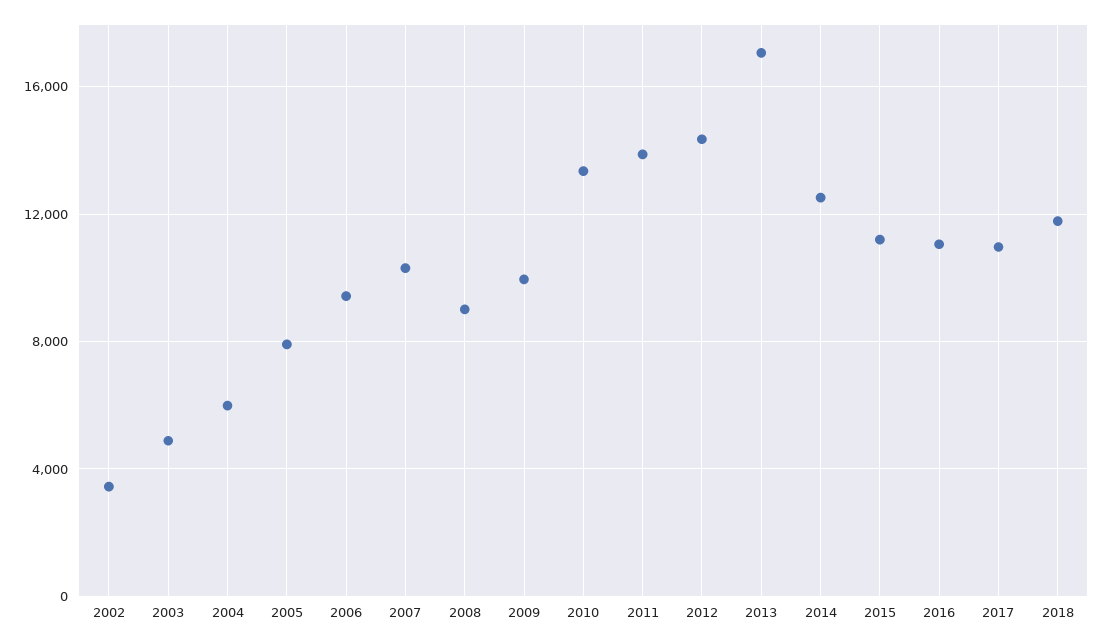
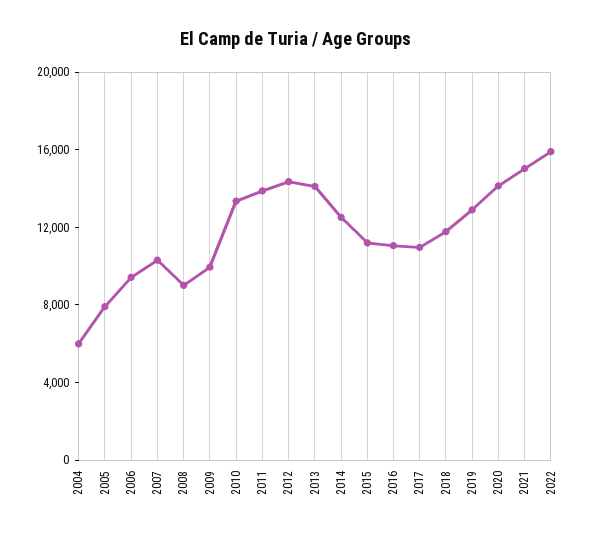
2002: 3500 -> none
2003: 5000 -> none
2013: 17000 -> 14000
2019: none -> 13000
2020: none -> 14000
2021: none -> 15000
2022: none -> 16000

